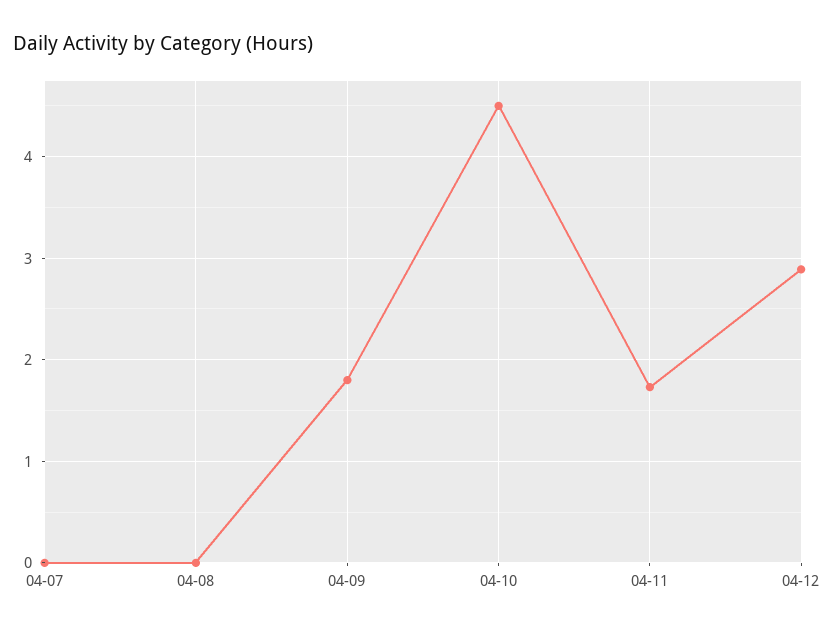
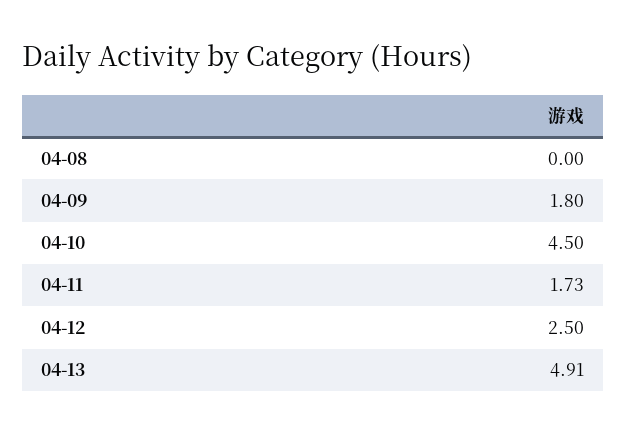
04-07: 0 -> none
04-12: 2.9 -> 2.5
04-13: none -> 4.91

